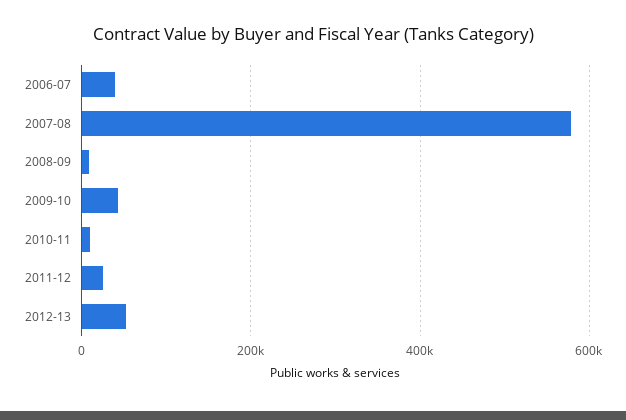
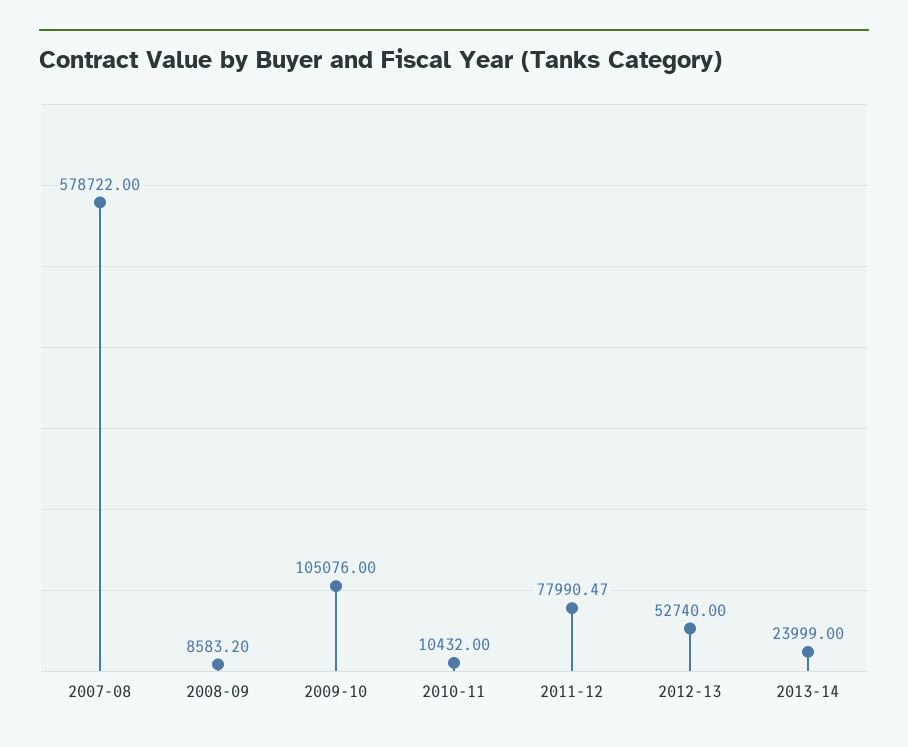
2006-07: 40000 -> none
2009-10: 40000 -> 105076
2011-12: 20000 -> 77990.47
2013-14: none -> 23999

